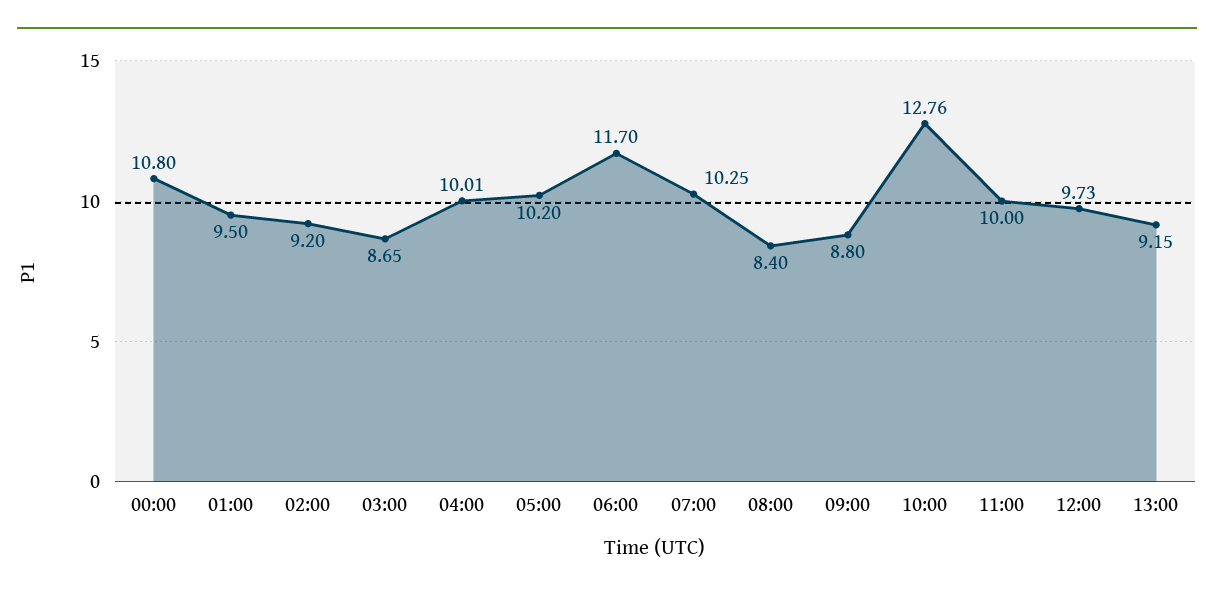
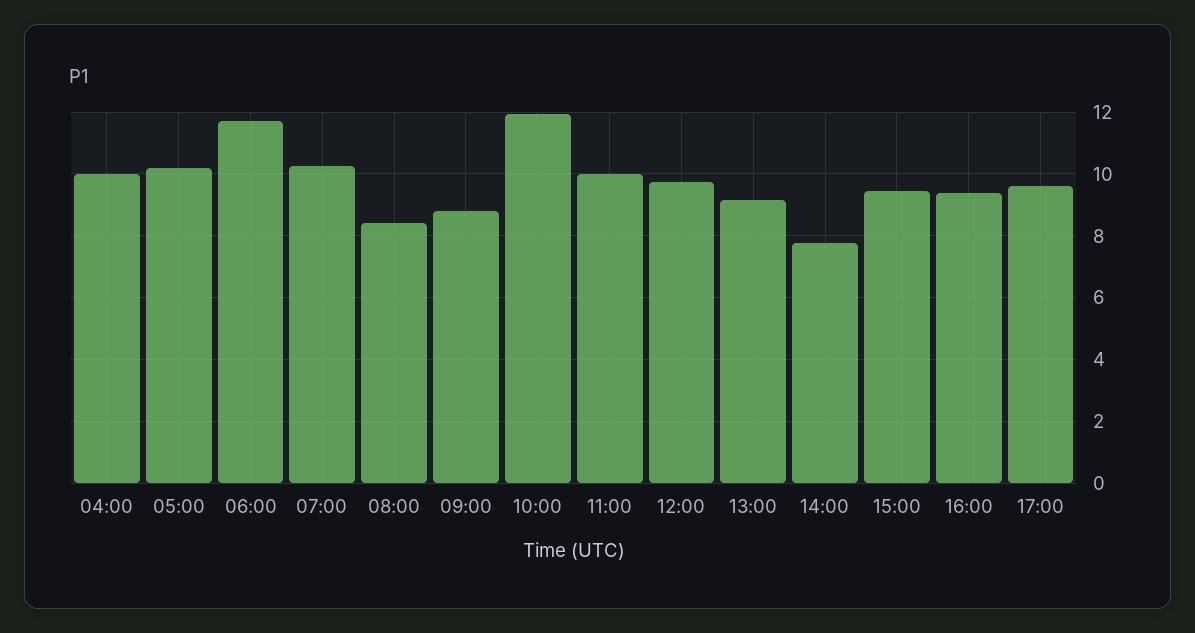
00:00: 10.8 -> none
01:00: 9.5 -> none
02:00: 9.2 -> none
03:00: 8.65 -> none
10:00: 12.76 -> 12
14:00: none -> 7.8
15:00: none -> 9.4
16:00: none -> 9.4
17:00: none -> 9.6

